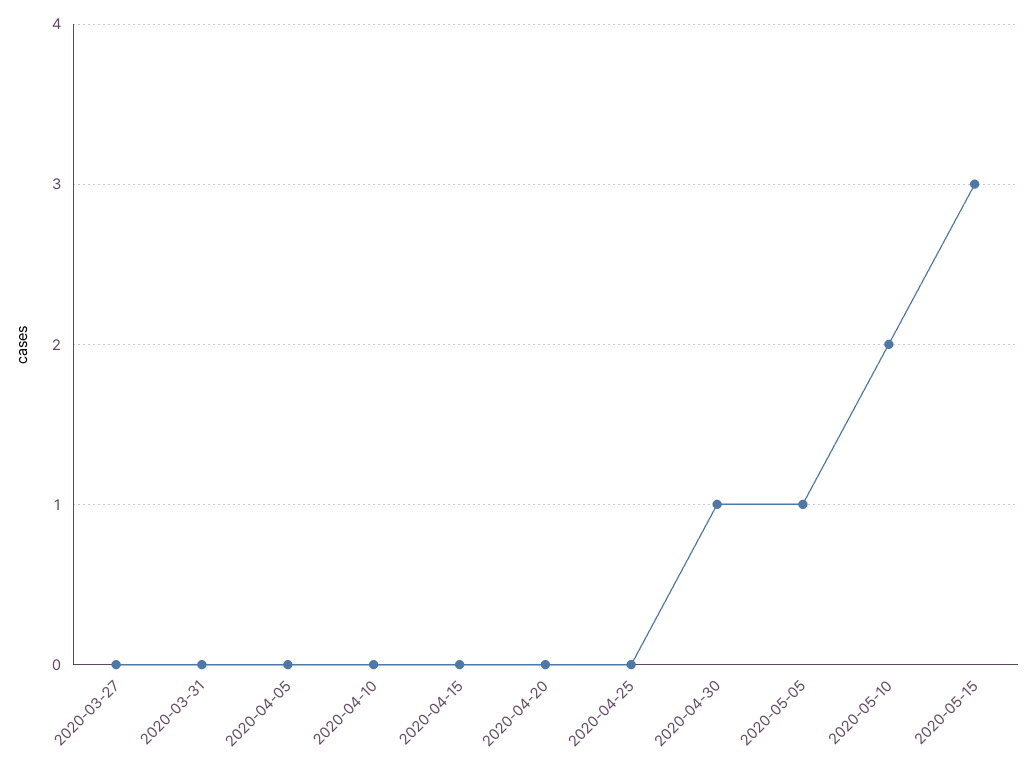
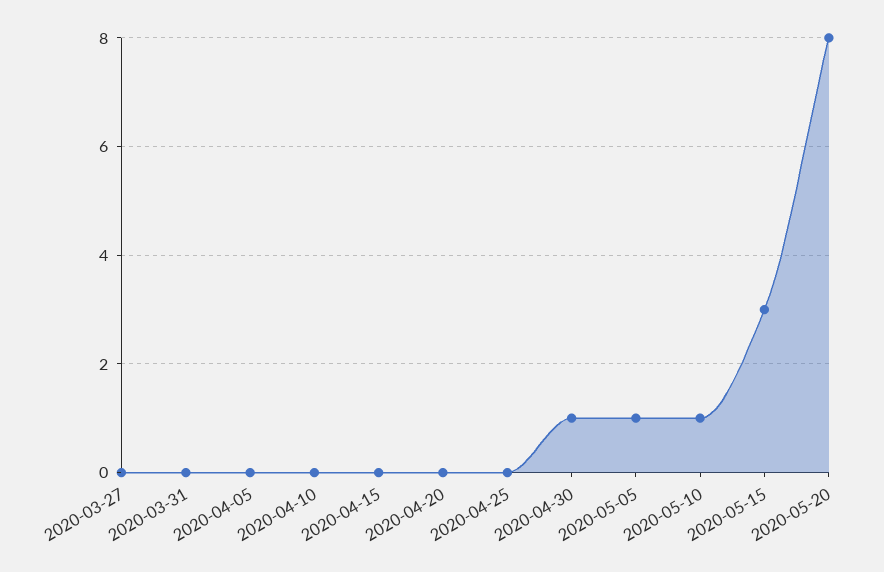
2020-05-10: 2 -> 1
2020-05-20: none -> 8

